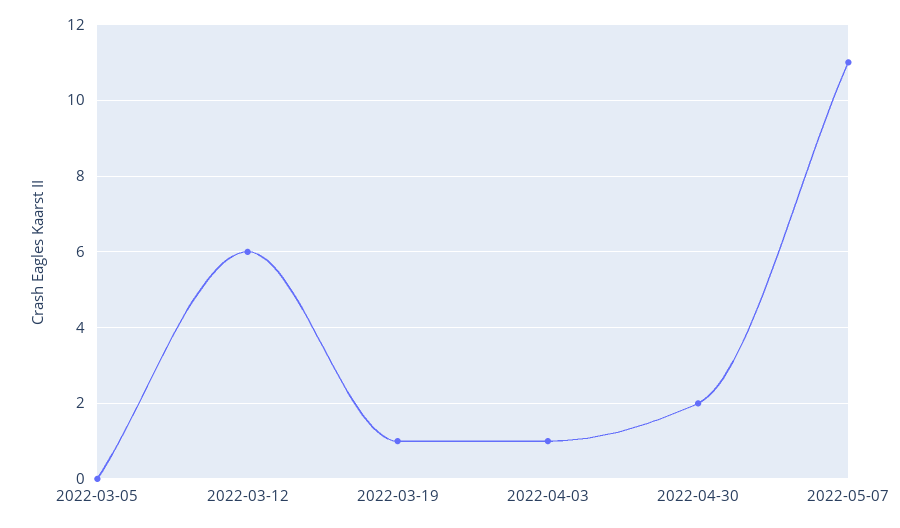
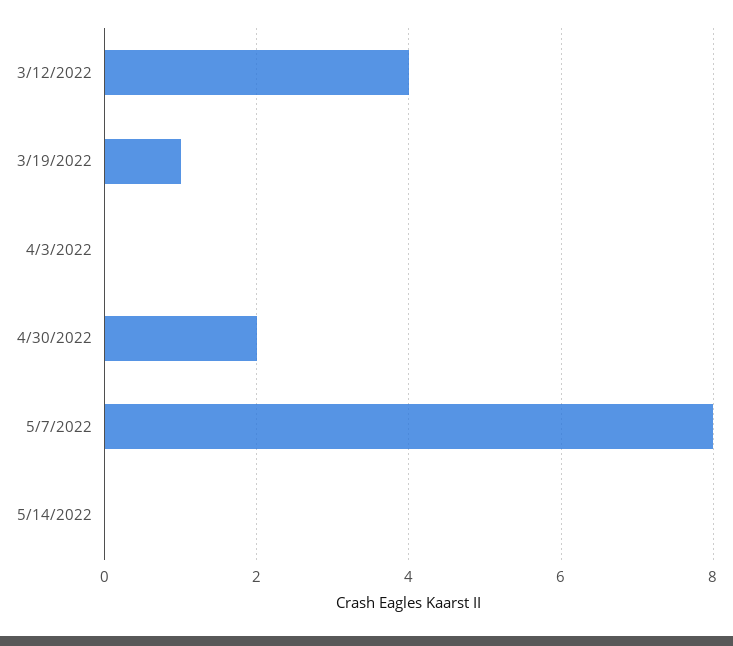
2022-03-05: 0 -> none
2022-03-12: 6 -> 4
2022-04-03: 1 -> 0
2022-05-07: 11 -> 8
5/14/2022: none -> 0

